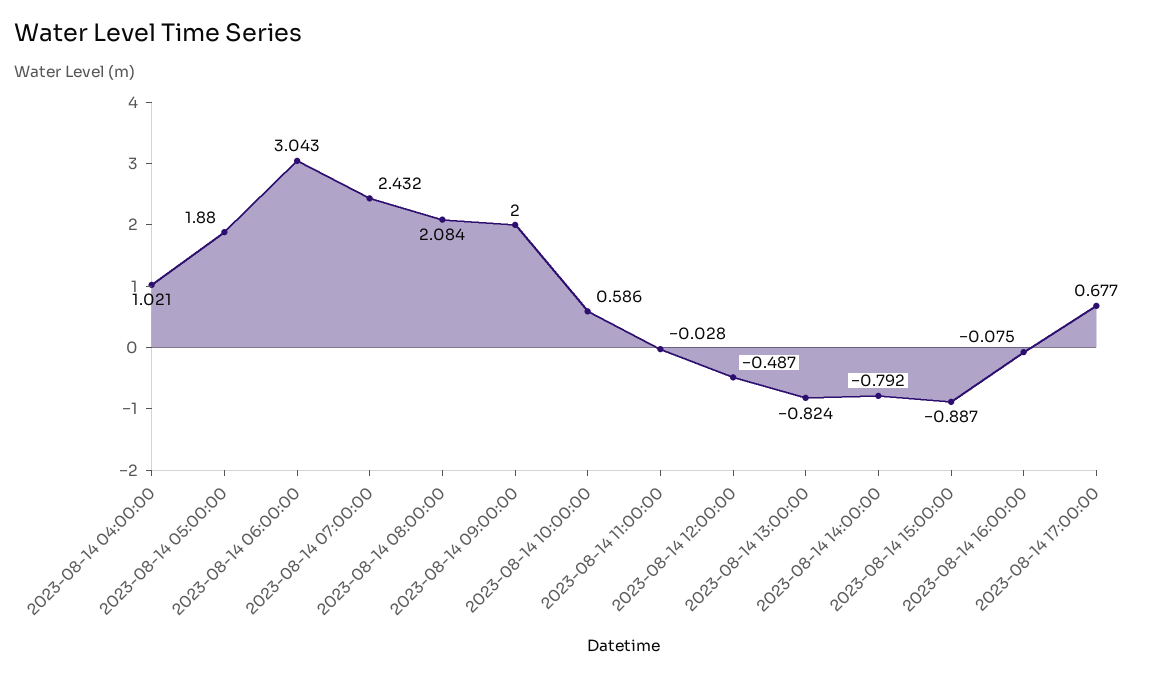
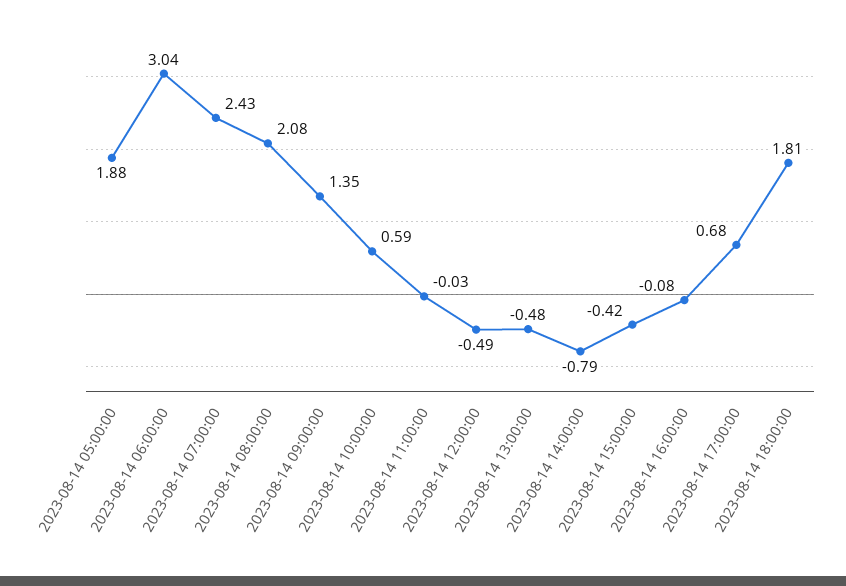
2023-08-14 04:00:00: 1.021 -> none
2023-08-14 09:00:00: 2 -> 1.35
2023-08-14 13:00:00: -0.824 -> -0.48
2023-08-14 15:00:00: -0.887 -> -0.42
2023-08-14 18:00:00: none -> 1.81

